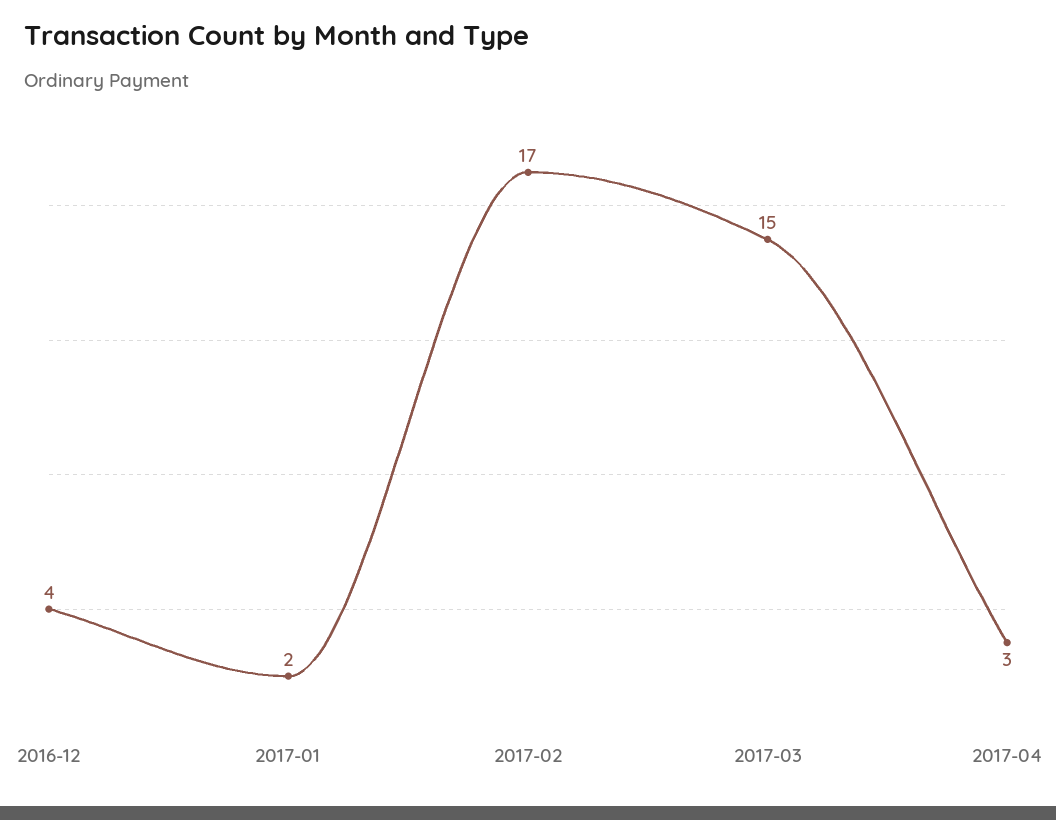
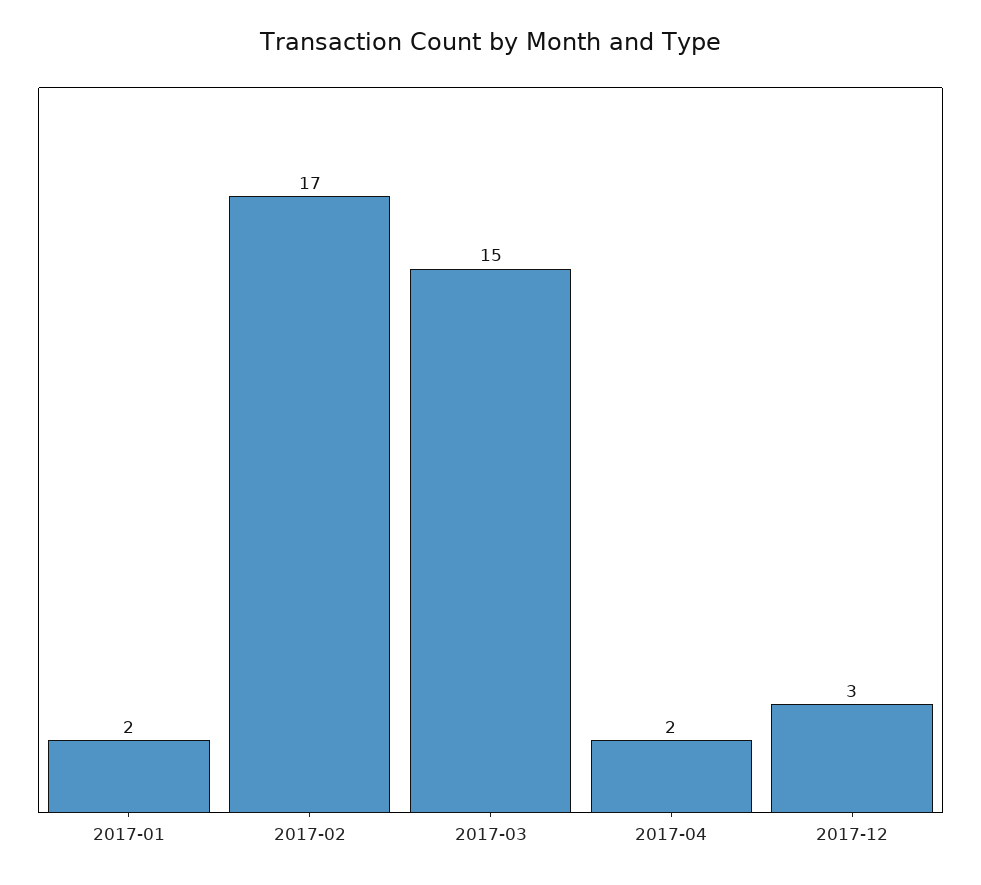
2016-12: 4 -> none
2017-04: 3 -> 2
2017-12: none -> 3

